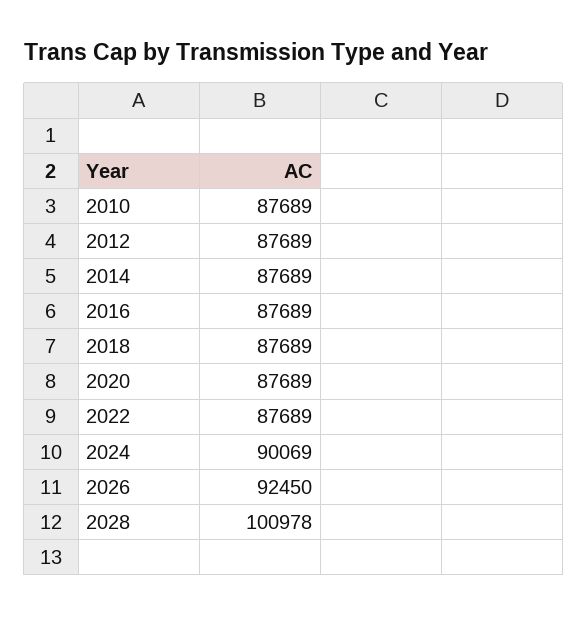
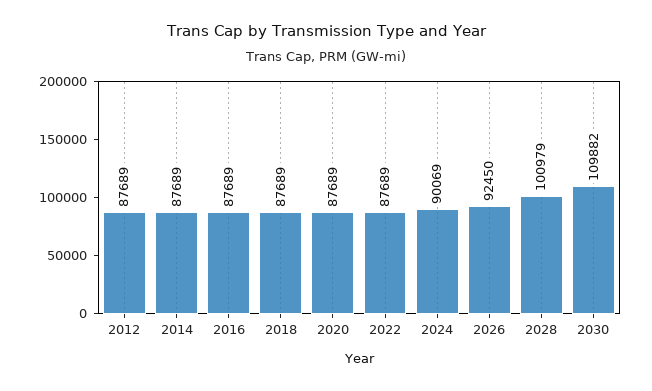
2010: 87689 -> none
2028: 100978 -> 100979
2030: none -> 109882

